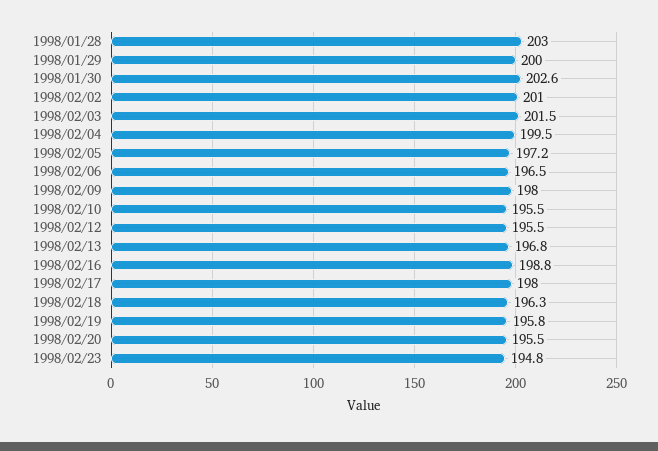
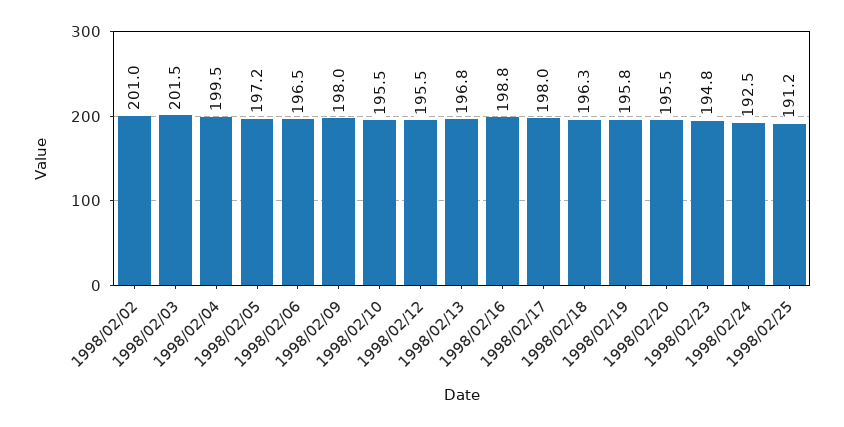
1998/01/28: 203 -> none
1998/01/29: 200 -> none
1998/01/30: 202.6 -> none
1998/02/24: none -> 192.5
1998/02/25: none -> 191.2

